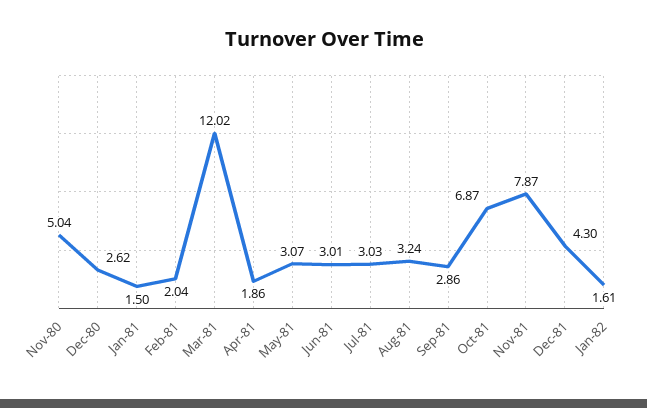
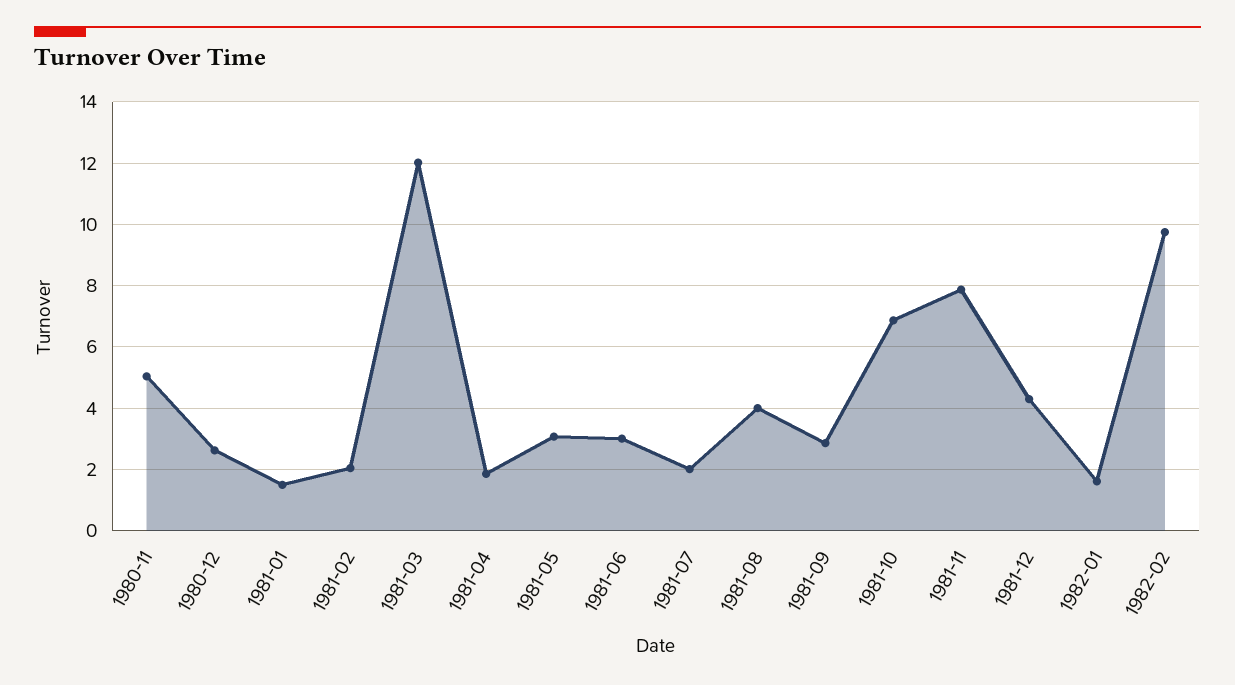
Jul-81: 3.03 -> 2
Aug-81: 3.24 -> 4
1982-02: none -> 9.8

